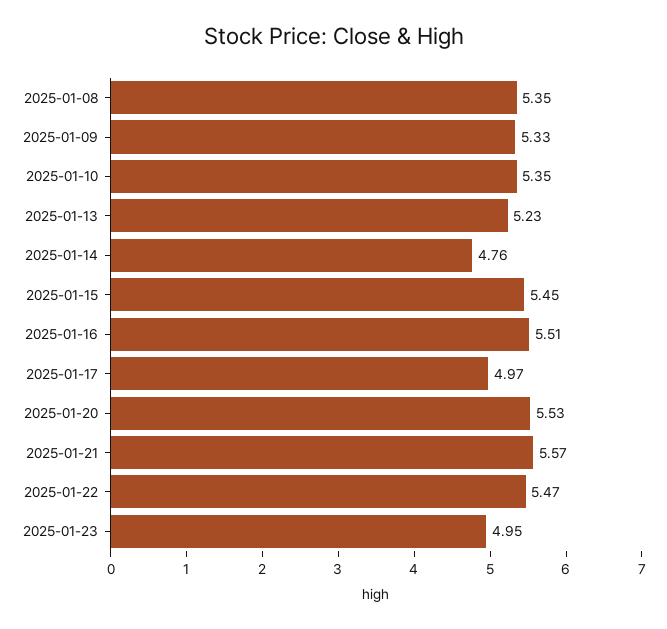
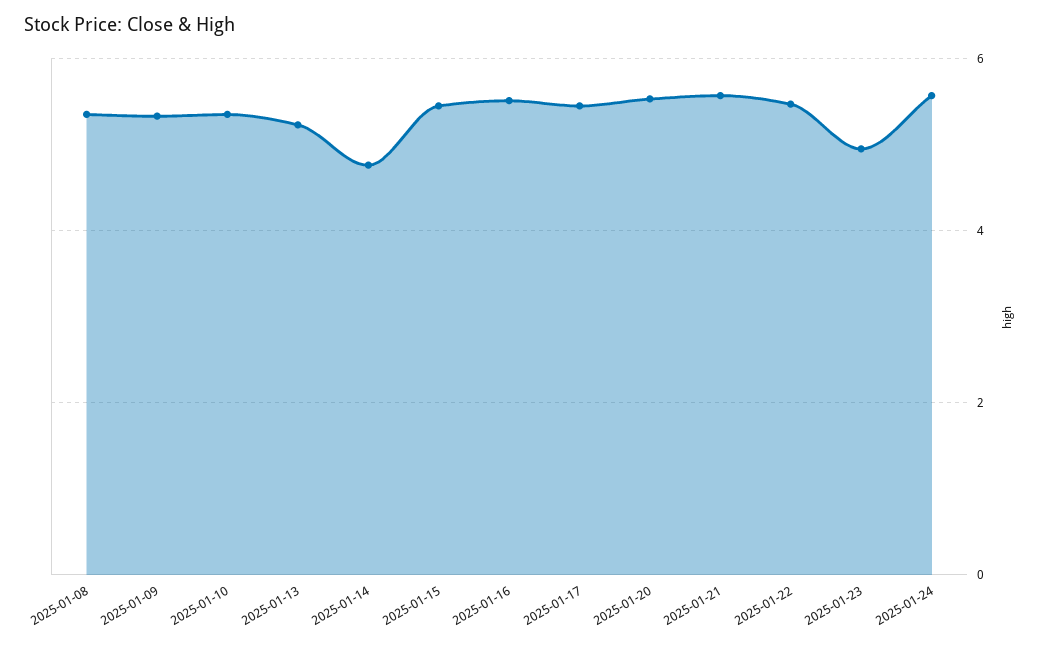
2025-01-17: 4.97 -> 5.4
2025-01-24: none -> 5.6

